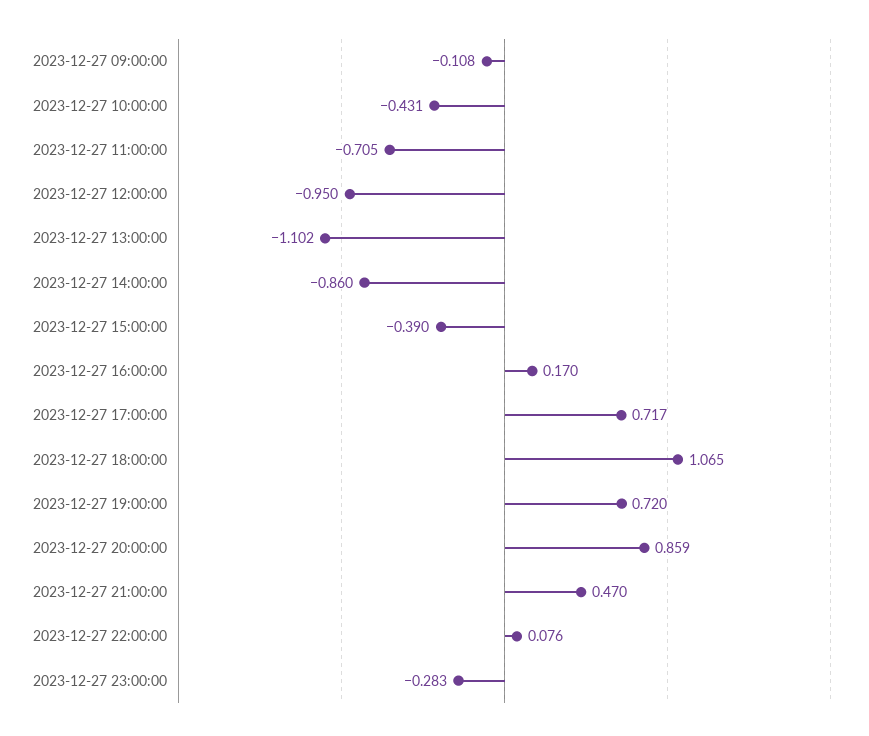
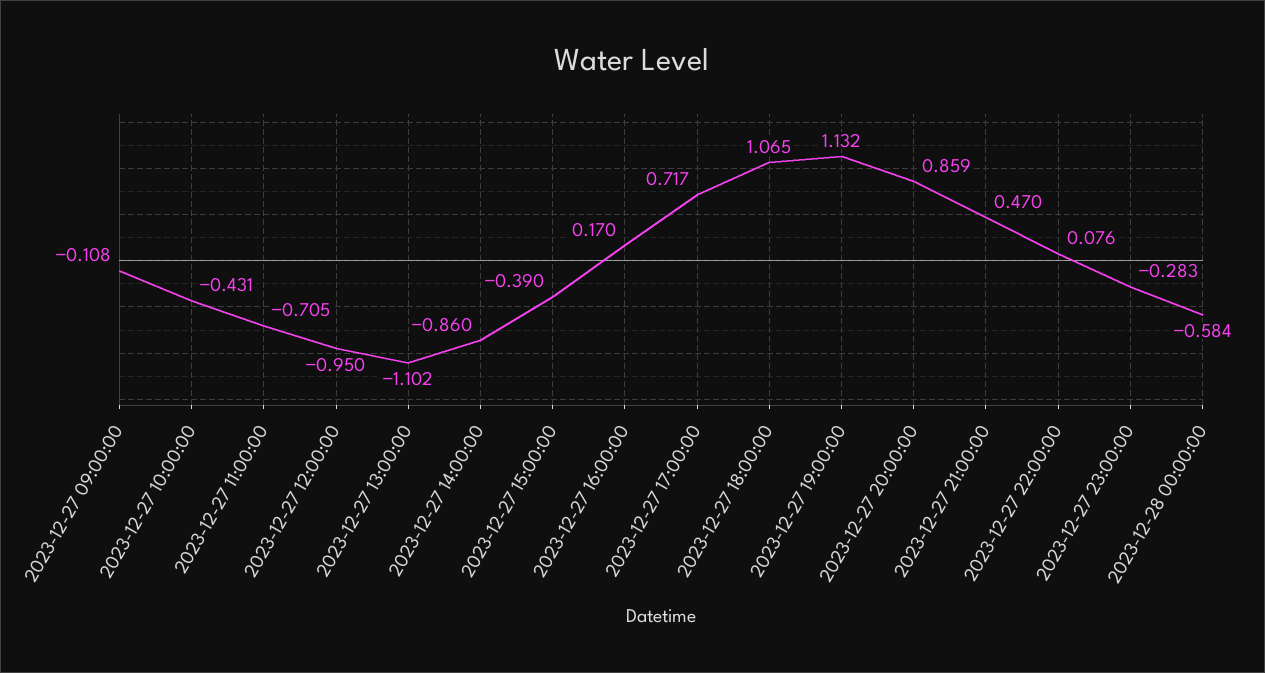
2023-12-27 19:00:00: 0.72 -> 1.132
2023-12-28 00:00:00: none -> -0.584

